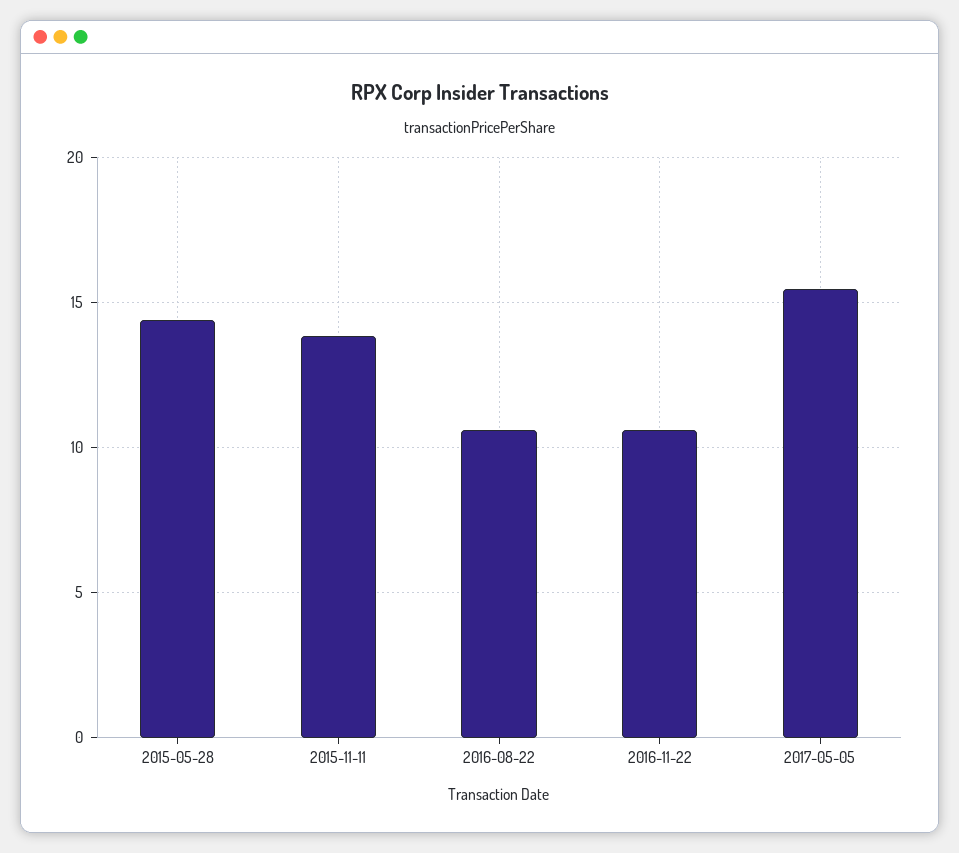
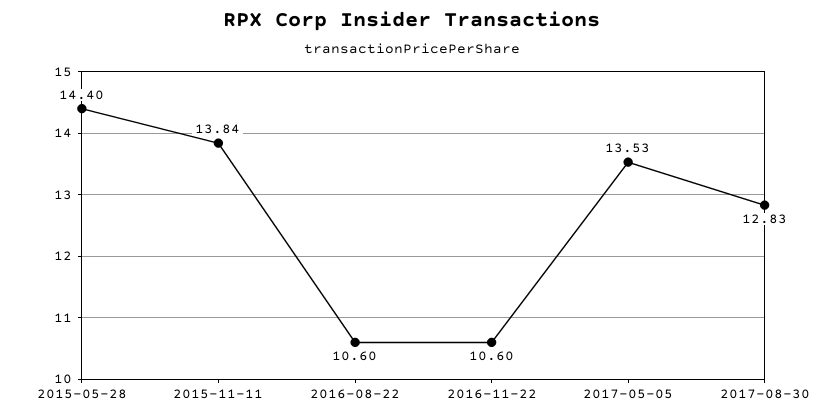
2017-05-05: 15.5 -> 13.53
2017-08-30: none -> 12.83

